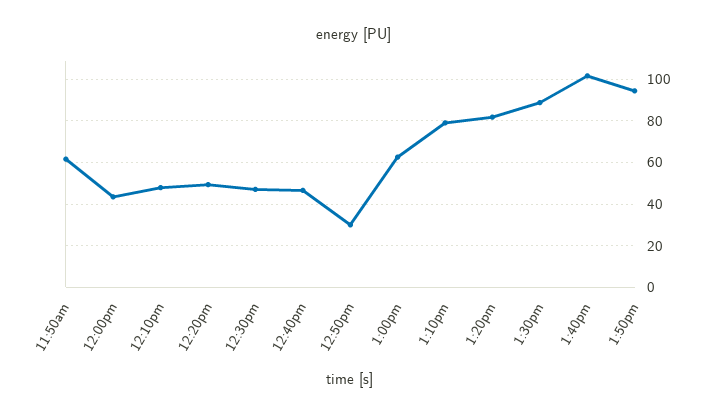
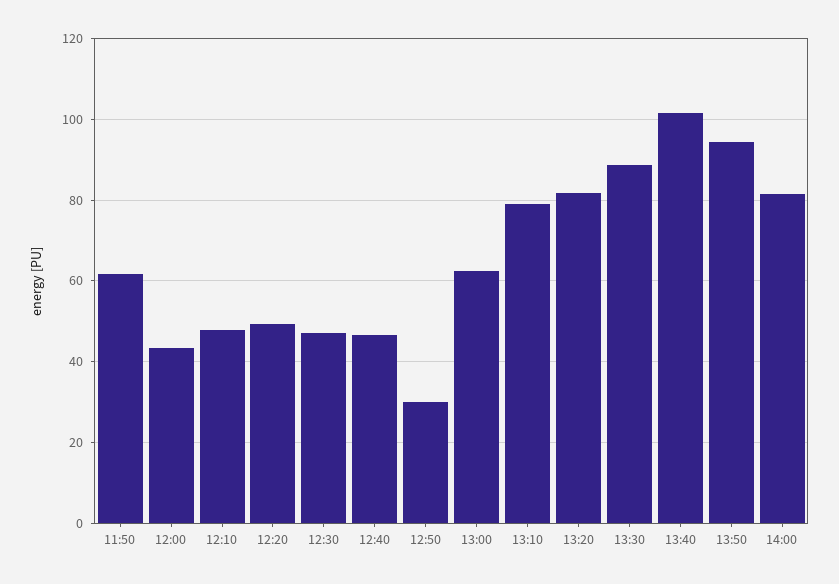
14:00: none -> 82

